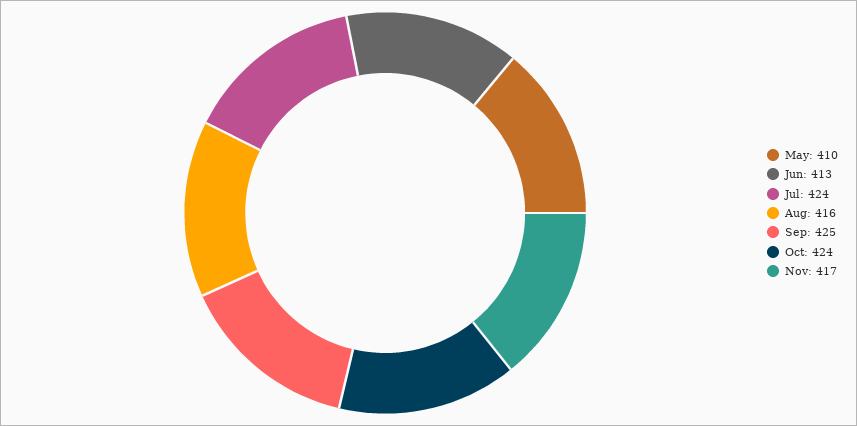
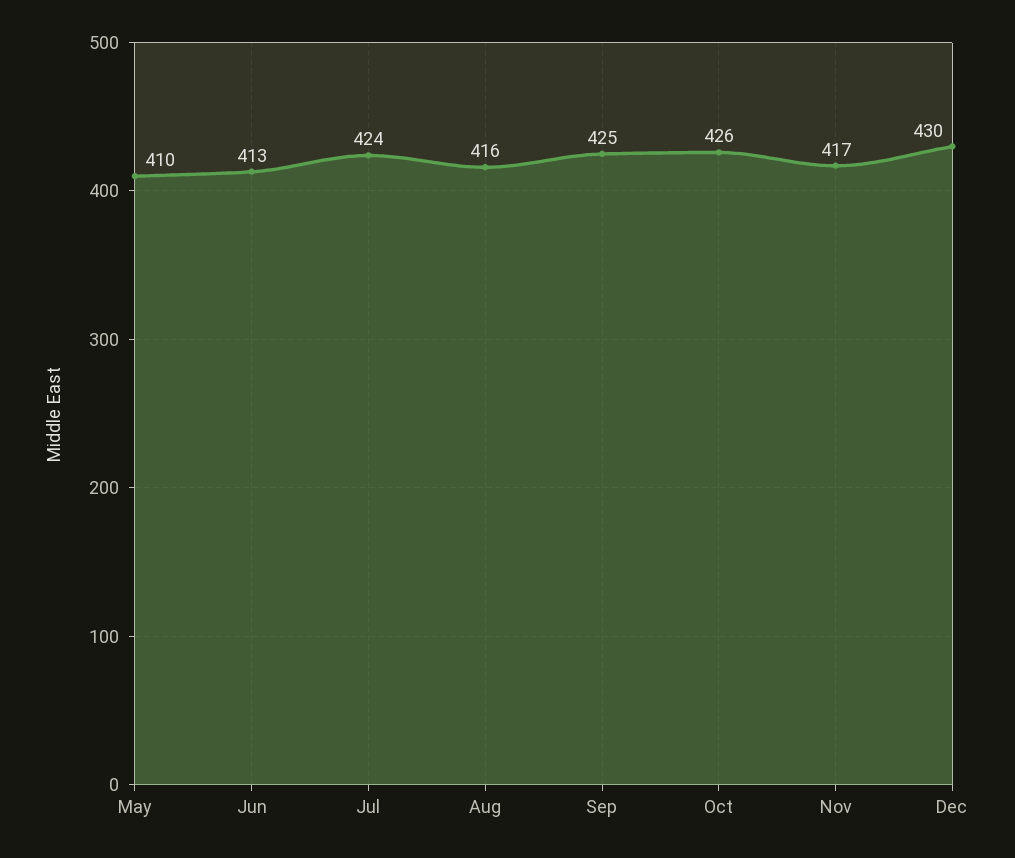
Oct: 424 -> 426
Dec: none -> 430

